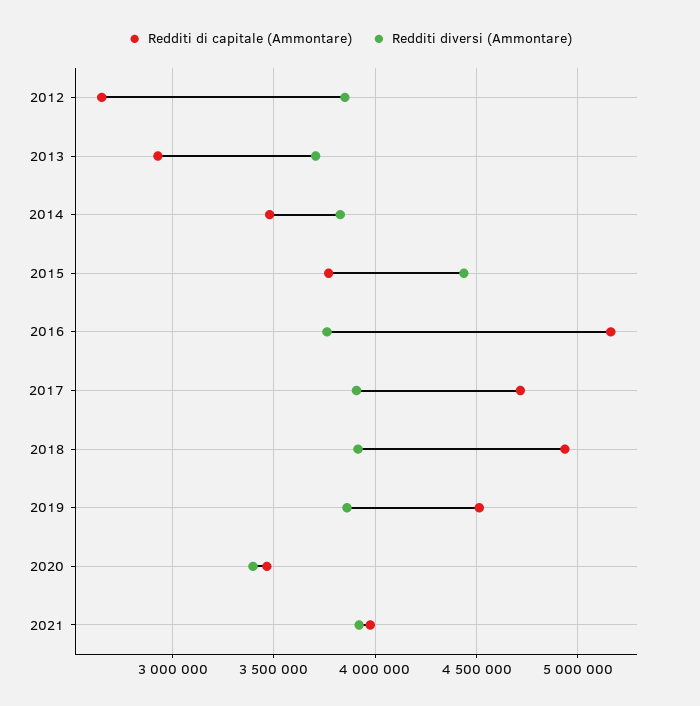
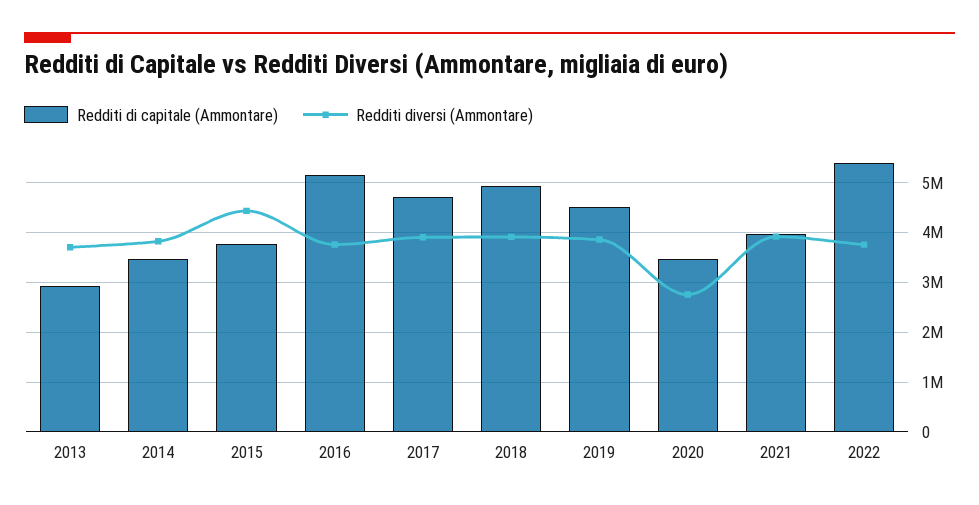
Redditi di capitale (Ammontare), 2012: 2650000 -> none
Redditi diversi (Ammontare), 2012: 3850000 -> none
Redditi diversi (Ammontare), 2020: 3400000 -> 2800000
Redditi di capitale (Ammontare), 2022: none -> 5400000
Redditi diversi (Ammontare), 2022: none -> 3800000

